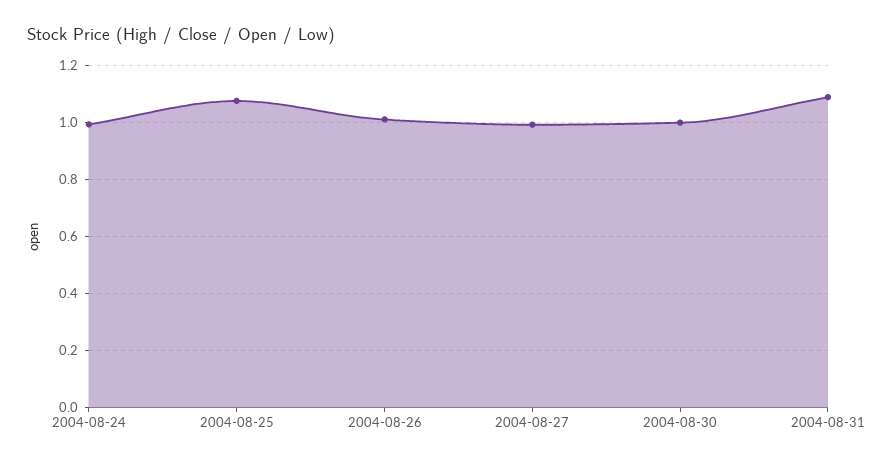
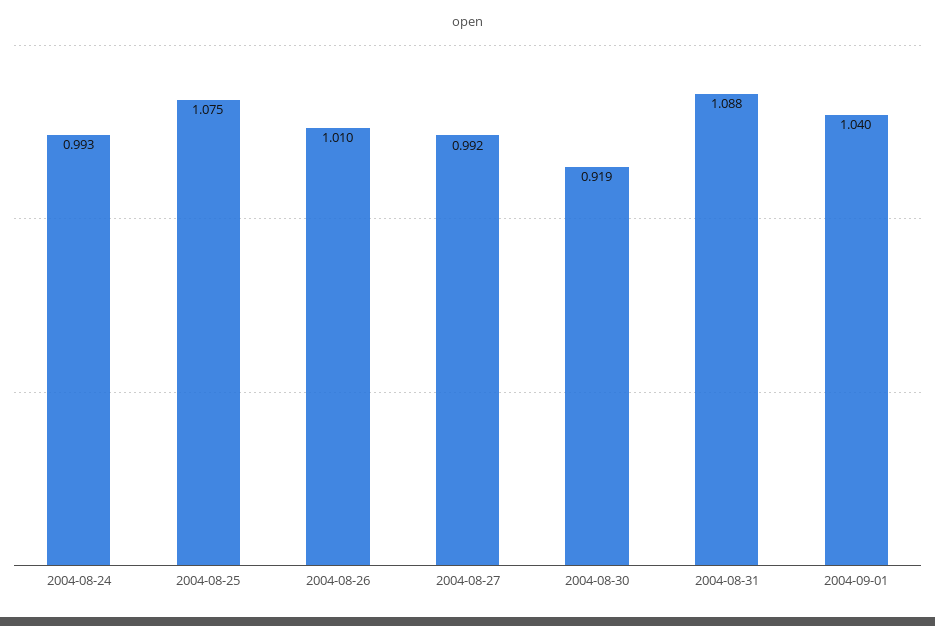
2004-08-30: 1 -> 0.919
2004-09-01: none -> 1.04

